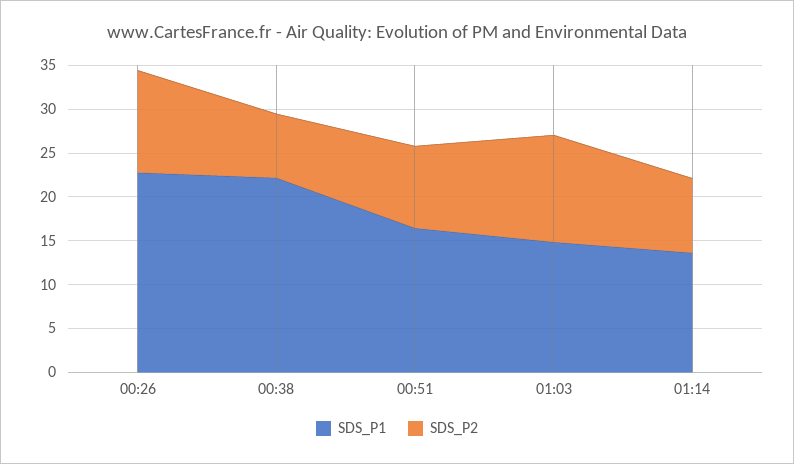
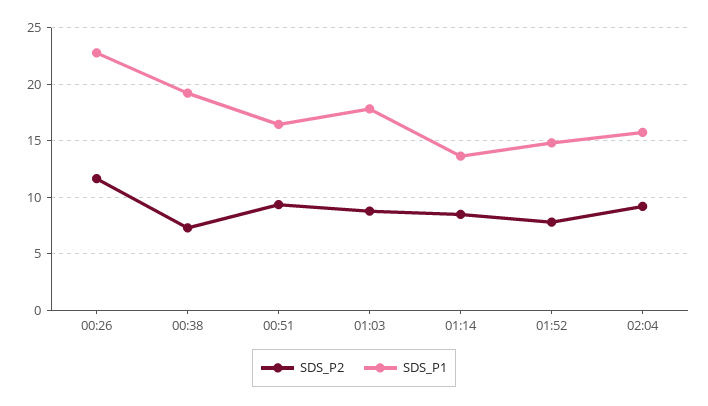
SDS_P1, 00:38: 22 -> 19
SDS_P1, 01:03: 15 -> 18
SDS_P2, 01:03: 12 -> 9
SDS_P2, 01:52: none -> 8
SDS_P1, 01:52: none -> 15
SDS_P2, 02:04: none -> 9
SDS_P1, 02:04: none -> 16

